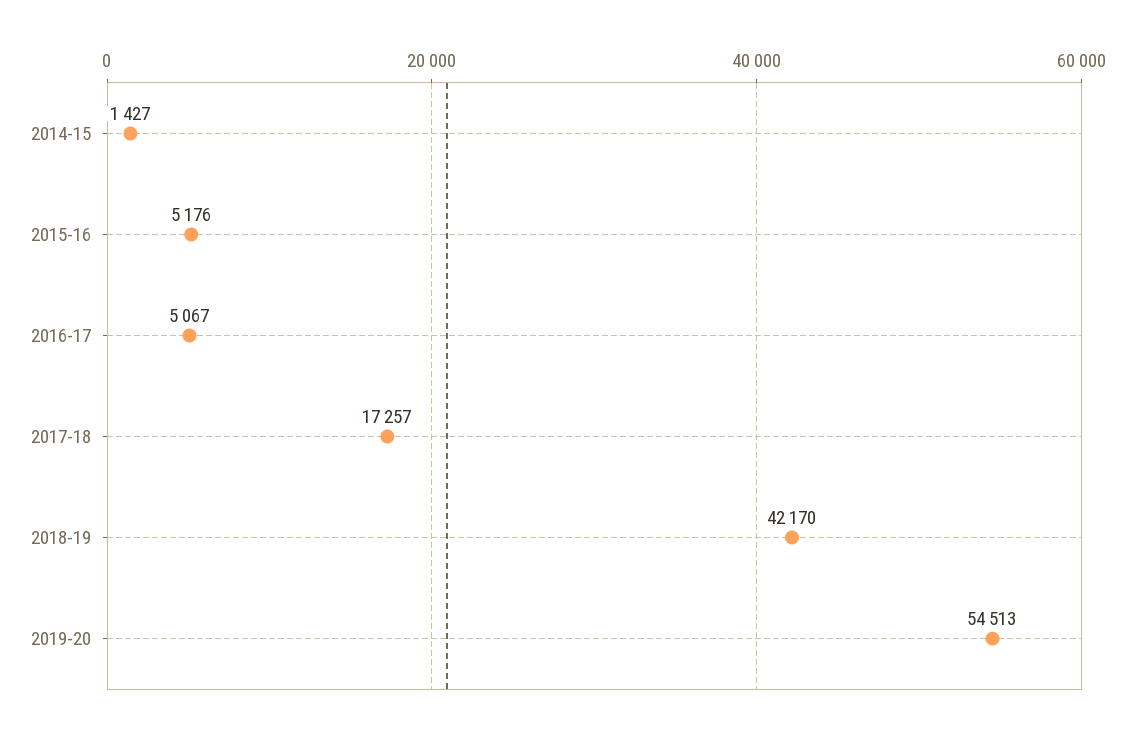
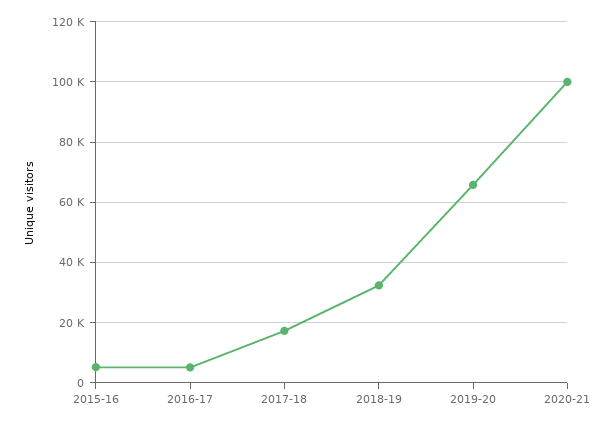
2014-15: 1427 -> none
2018-19: 42170 -> 32000
2019-20: 54513 -> 66000
2020-21: none -> 100000

